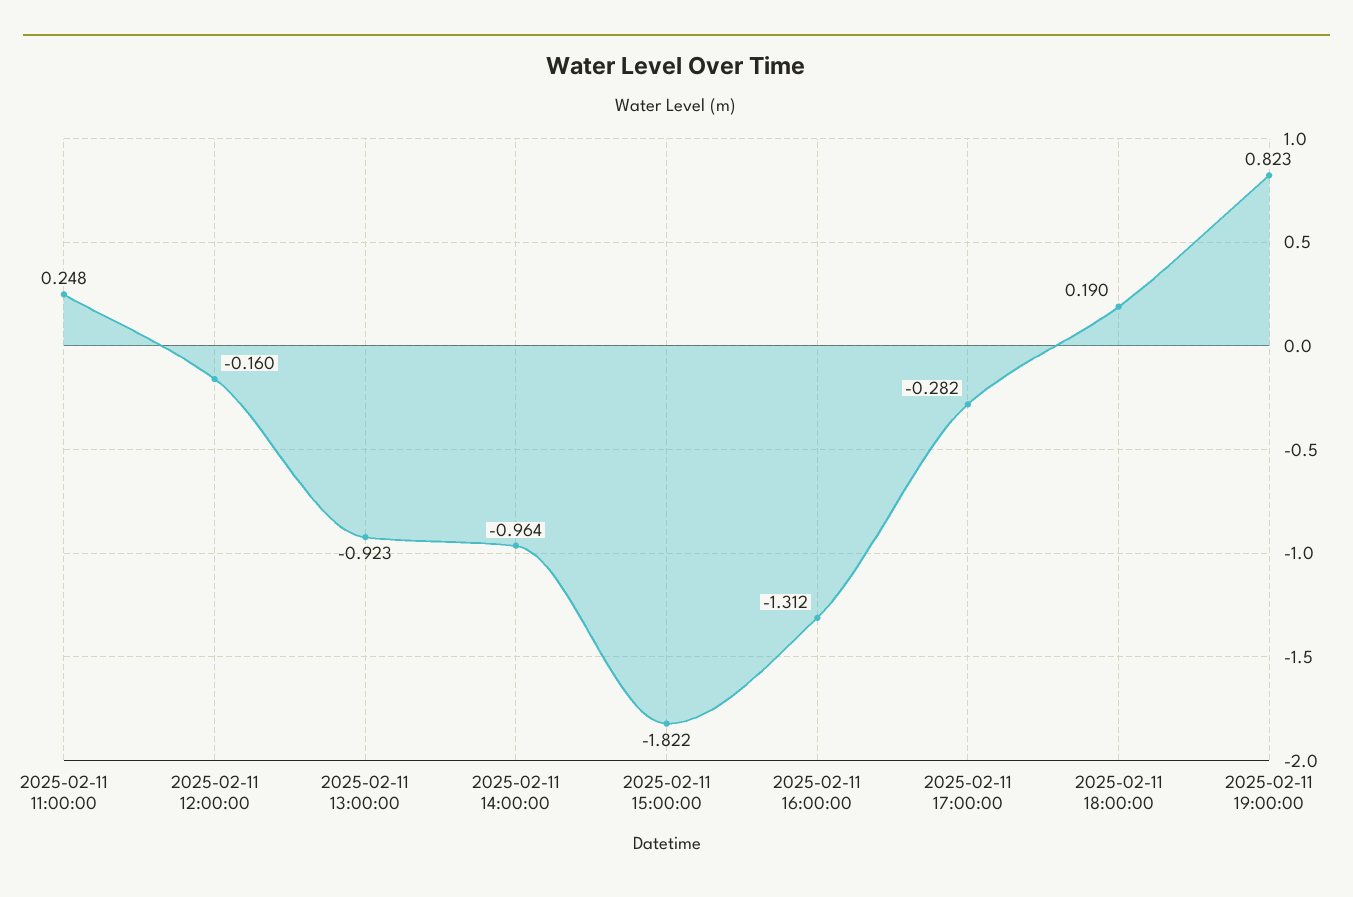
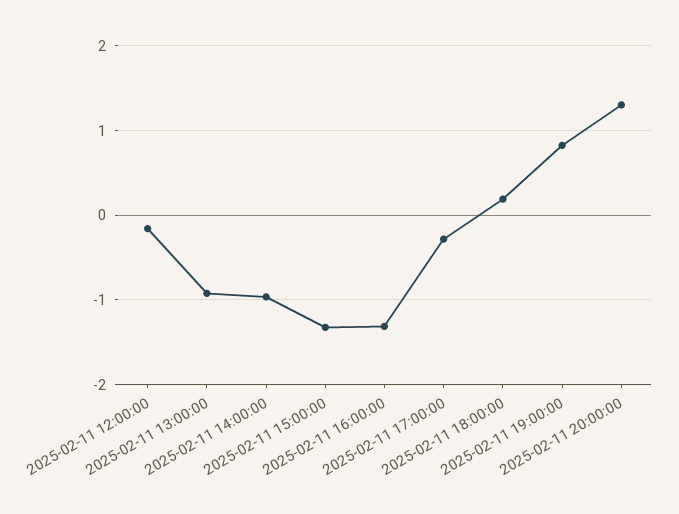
2025-02-11 11:00:00: 0.248 -> none
2025-02-11 15:00:00: -1.822 -> -1.3
2025-02-11 20:00:00: none -> 1.3

